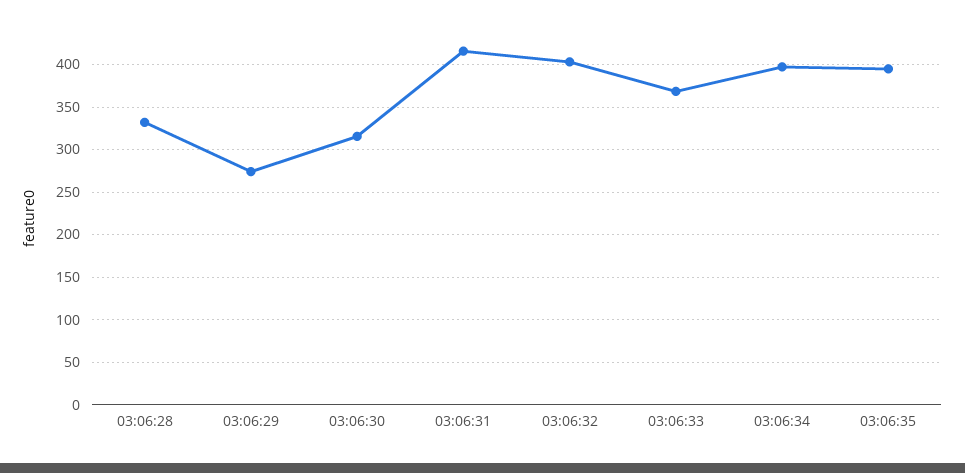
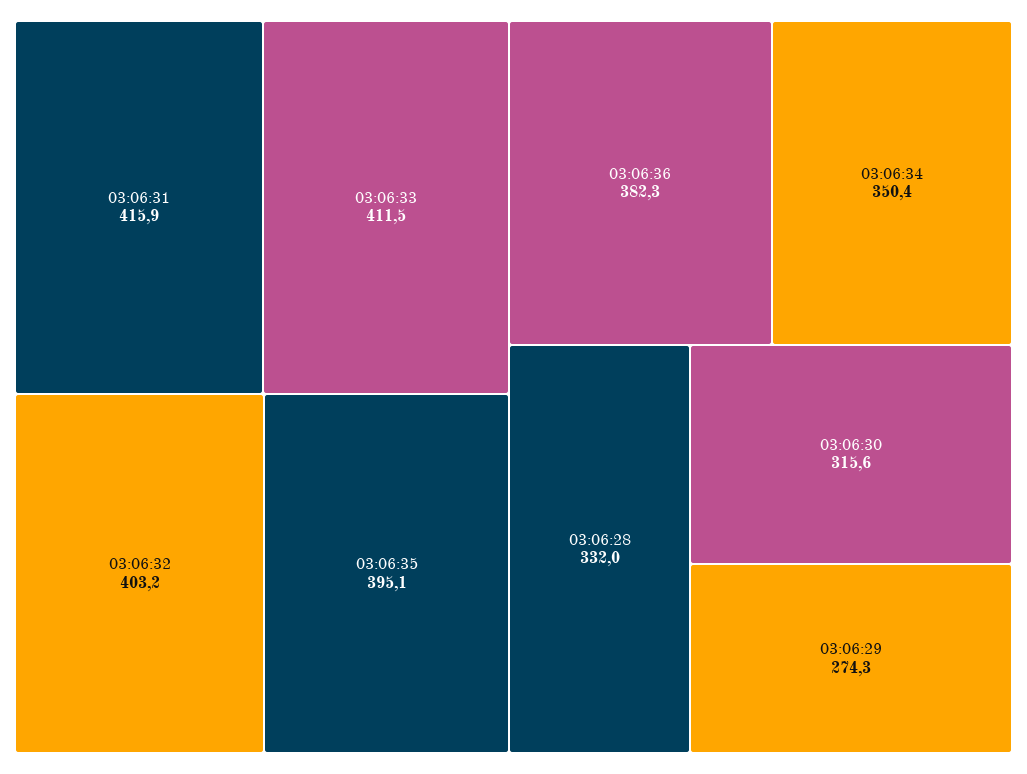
03:06:33: 370 -> 411.5
03:06:34: 400 -> 350.4
03:06:36: none -> 382.3

